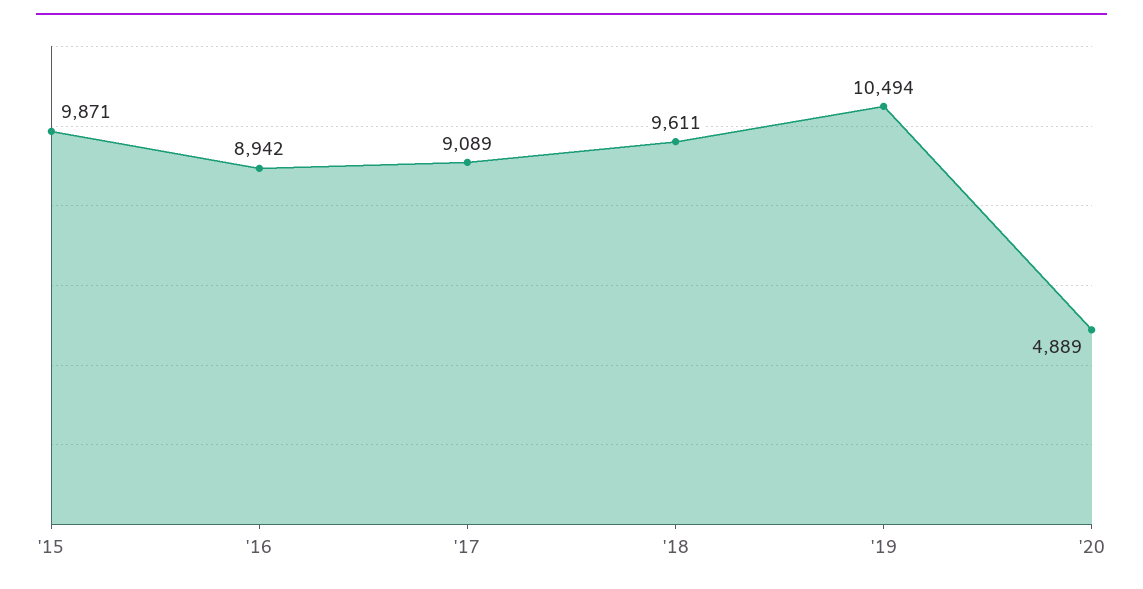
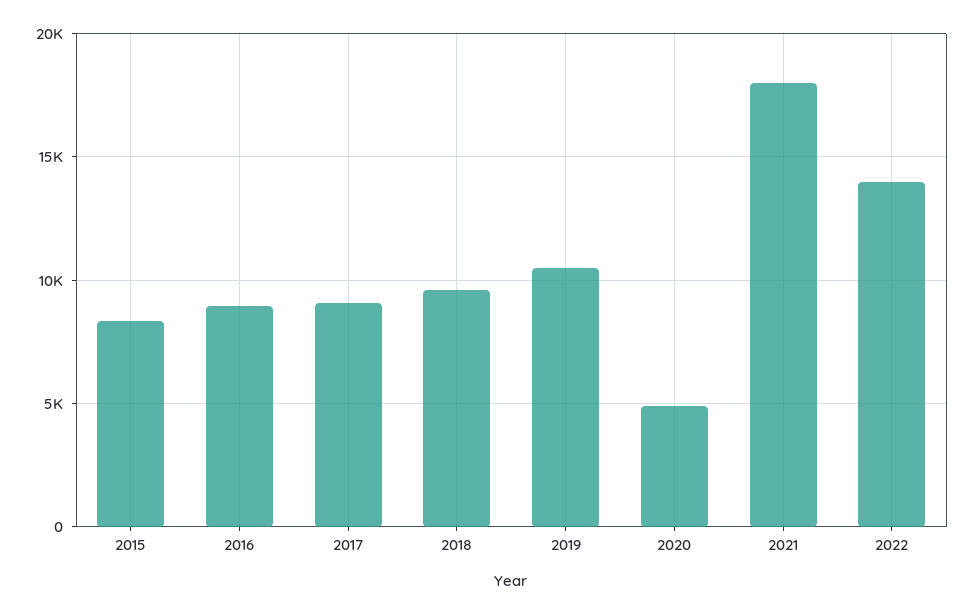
'15: 9871 -> 8500
2021: none -> 18000
2022: none -> 14000

